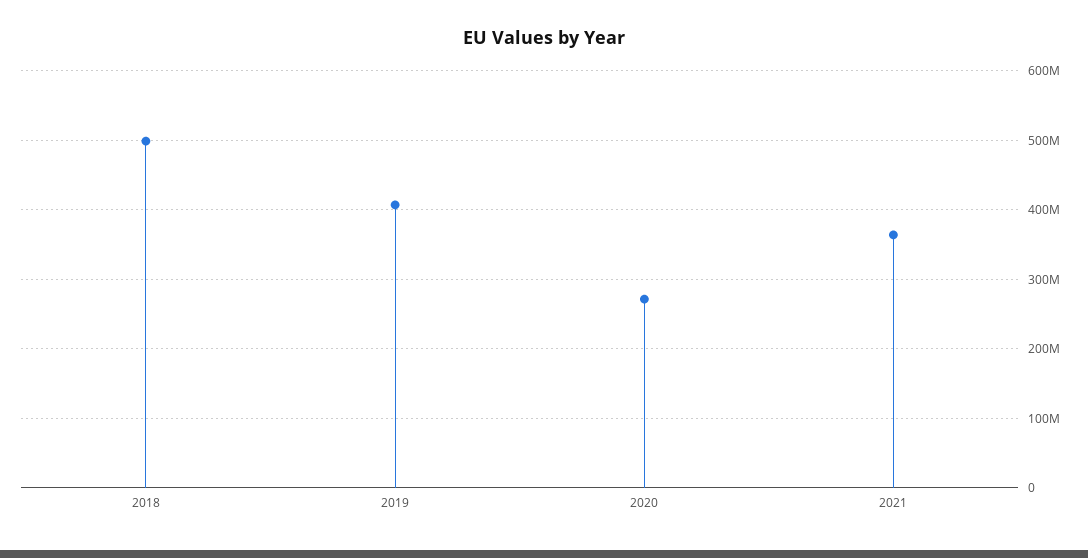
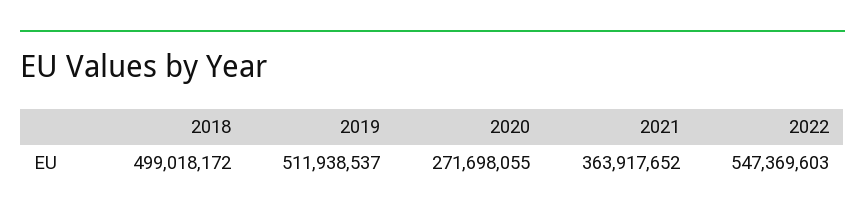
2019: 410000000 -> 511938537
2022: none -> 547369603

